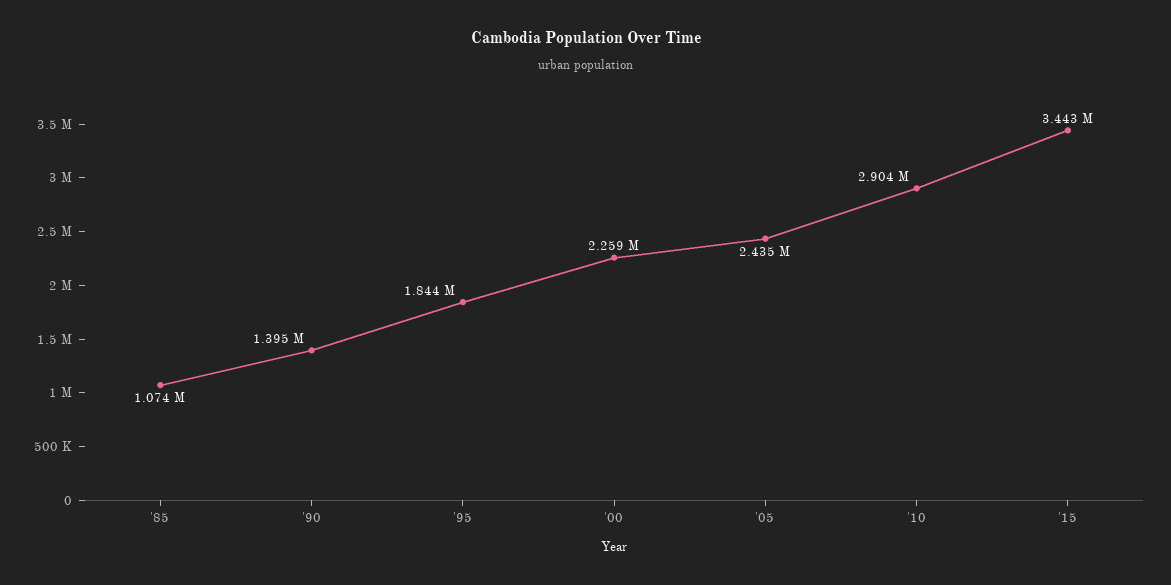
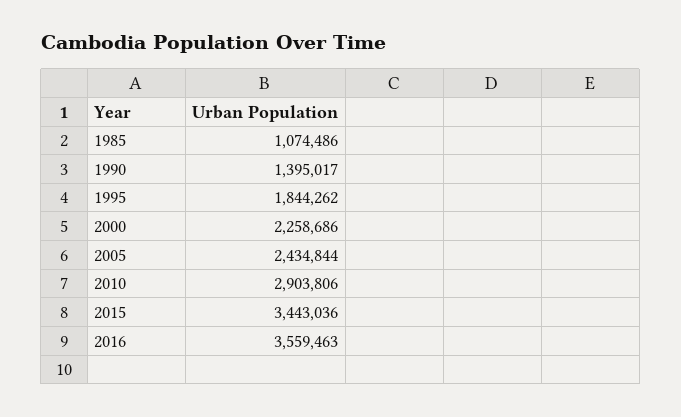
2016: none -> 3559463

